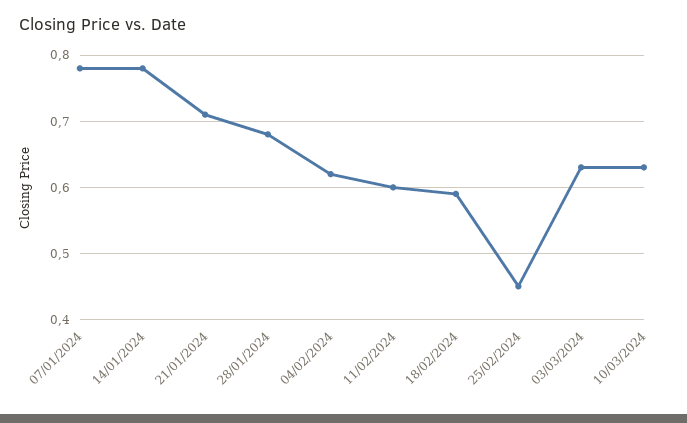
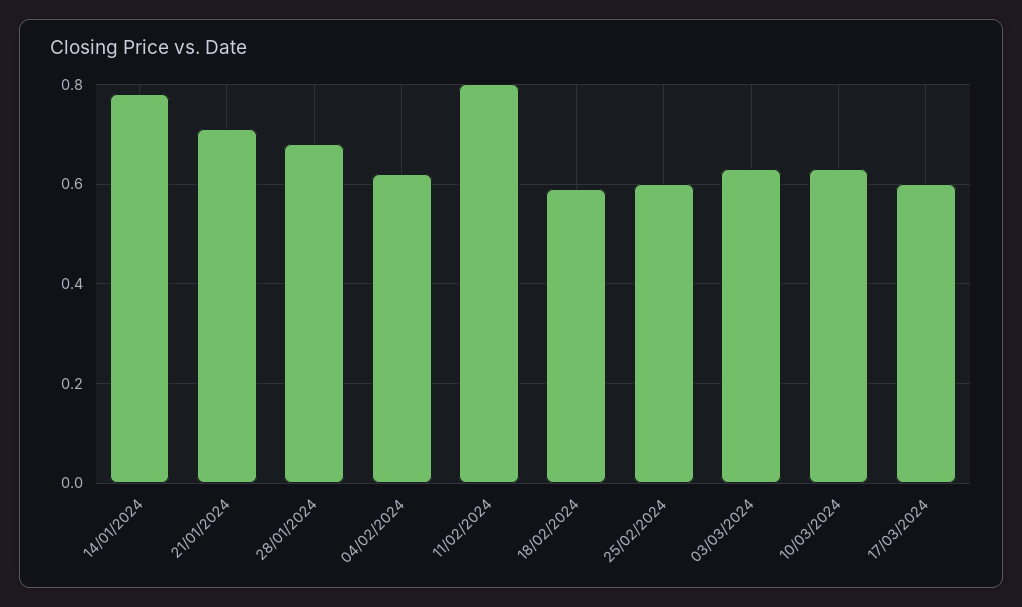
07/01/2024: 0.78 -> none
11/02/2024: 0.6 -> 0.8
25/02/2024: 0.45 -> 0.6
17/03/2024: none -> 0.6

